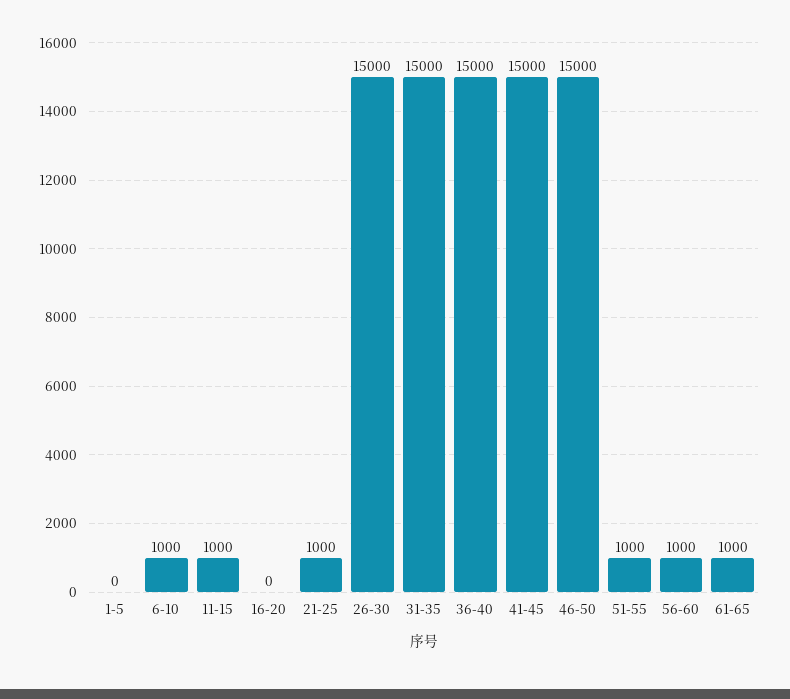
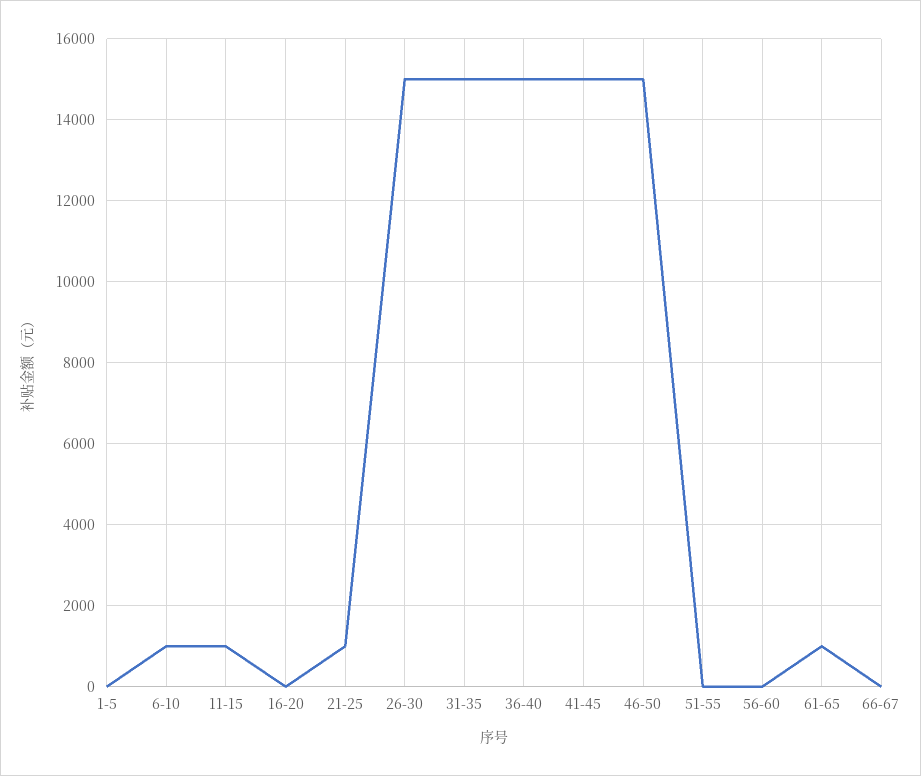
51-55: 1000 -> 0
56-60: 1000 -> 0
66-67: none -> 0

